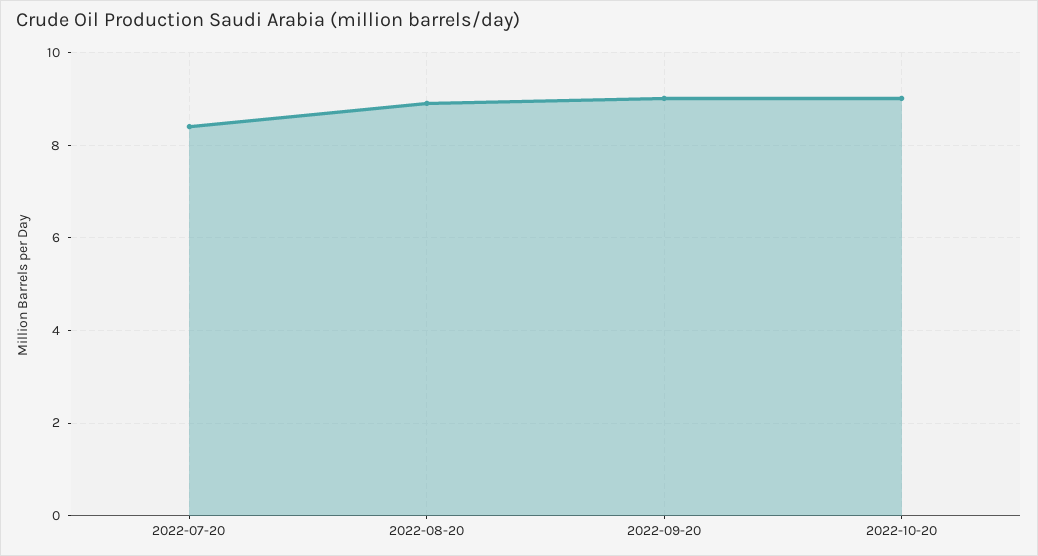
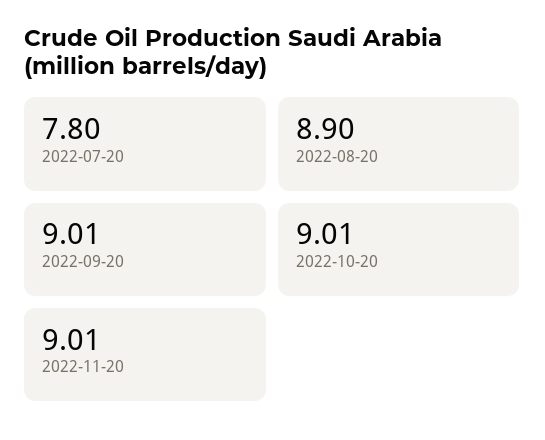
2022-07-20: 8.4 -> 7.8
2022-11-20: none -> 9.01

